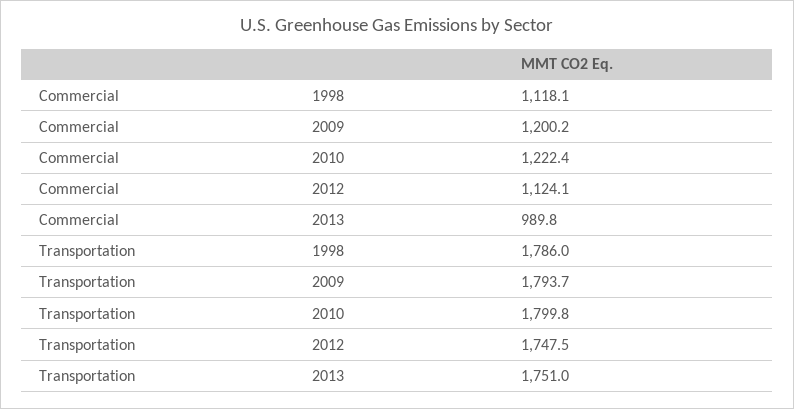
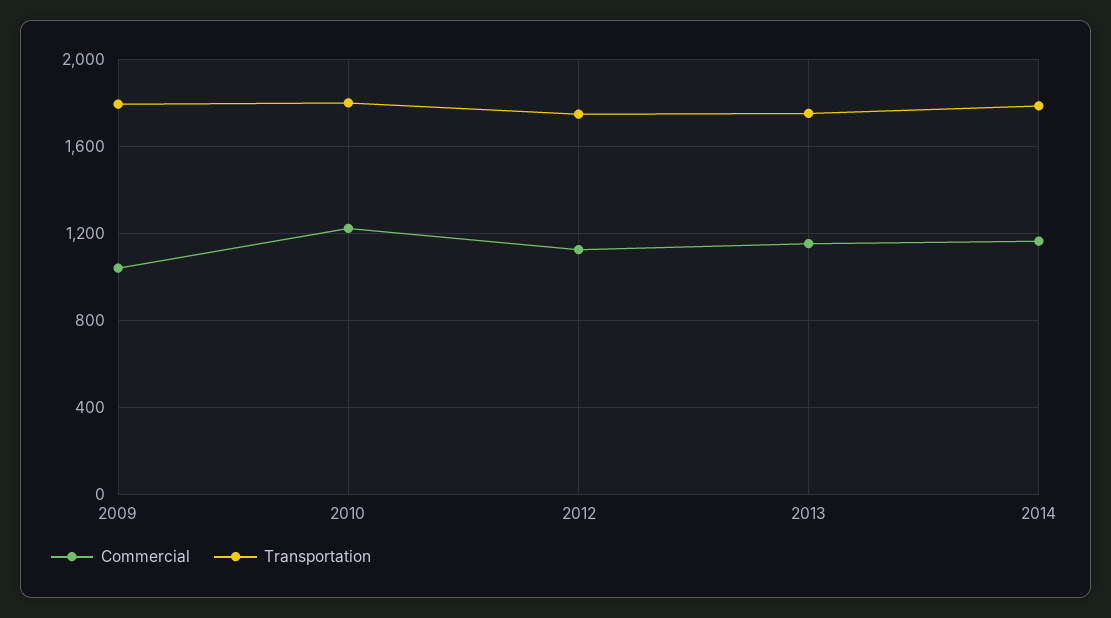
Commercial, 1998: 1118.1 -> none
Commercial, 2009: 1200.2 -> 1050
Commercial, 2013: 989.8 -> 1150
Transportation, 1998: 1786 -> none
Commercial, 2014: none -> 1150
Transportation, 2014: none -> 1800

